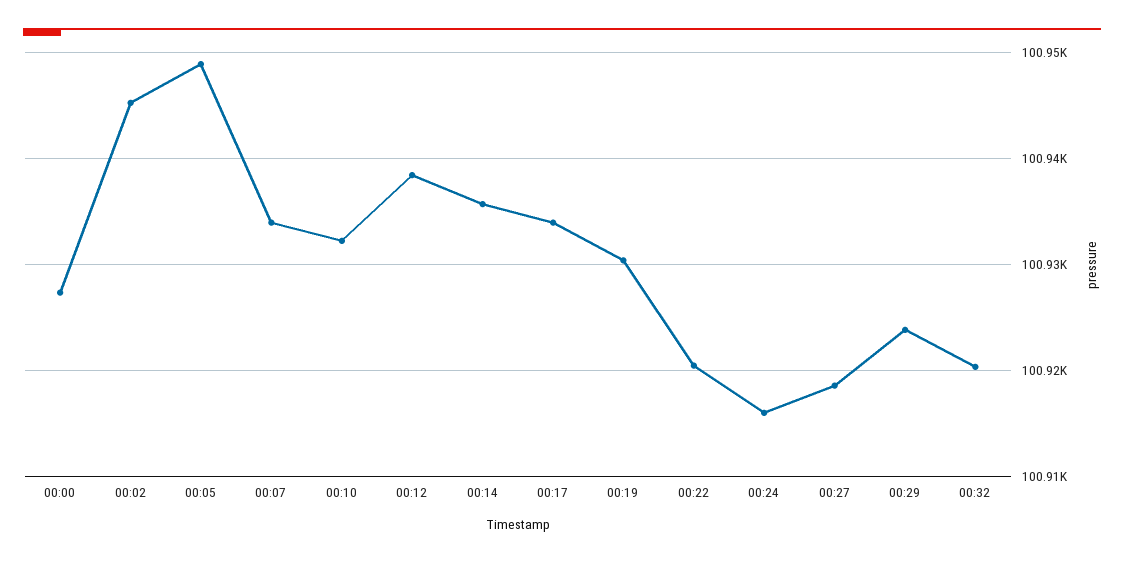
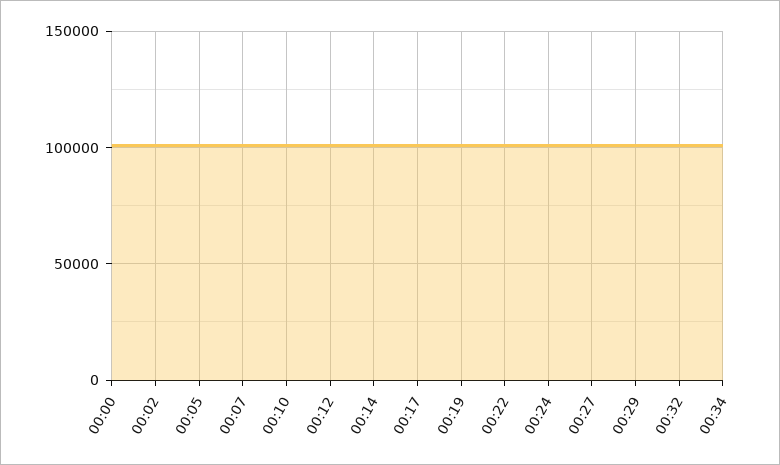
00:34: none -> 100000

